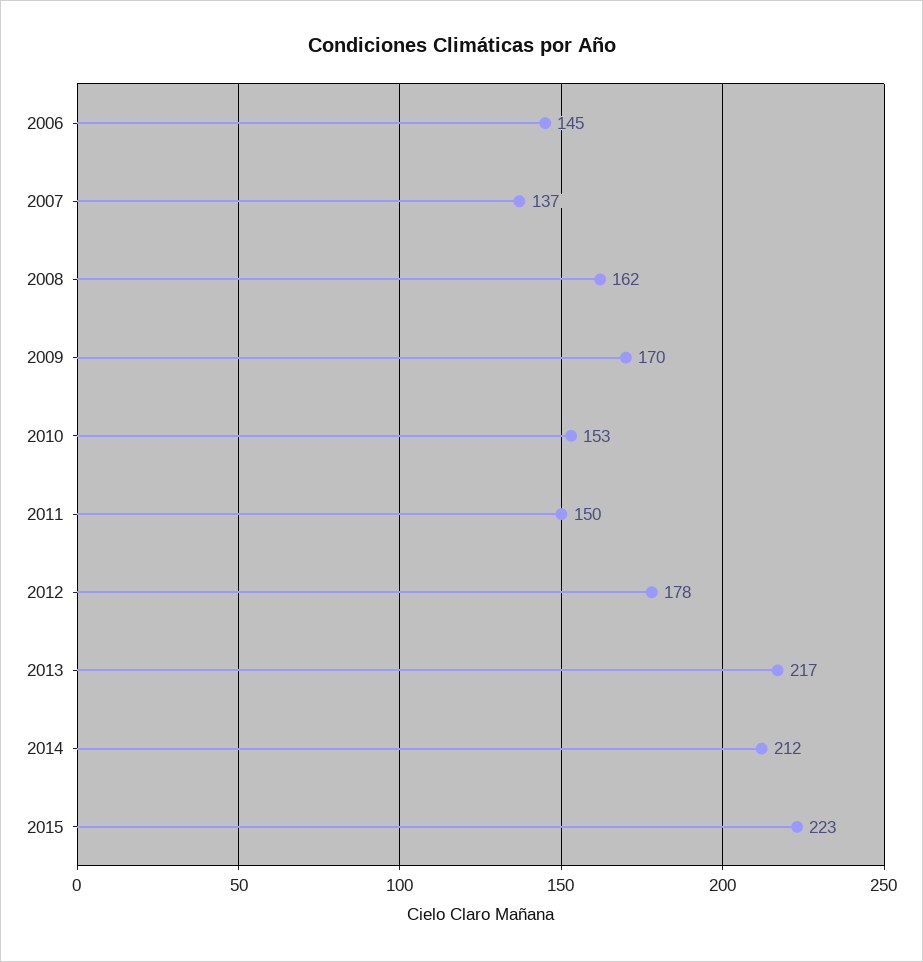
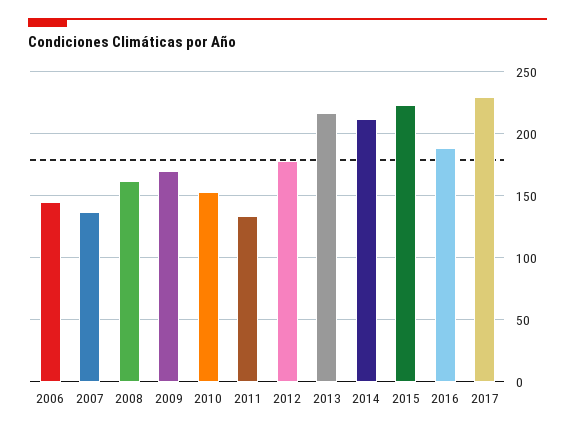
2011: 150 -> 135
2016: none -> 190
2017: none -> 230

